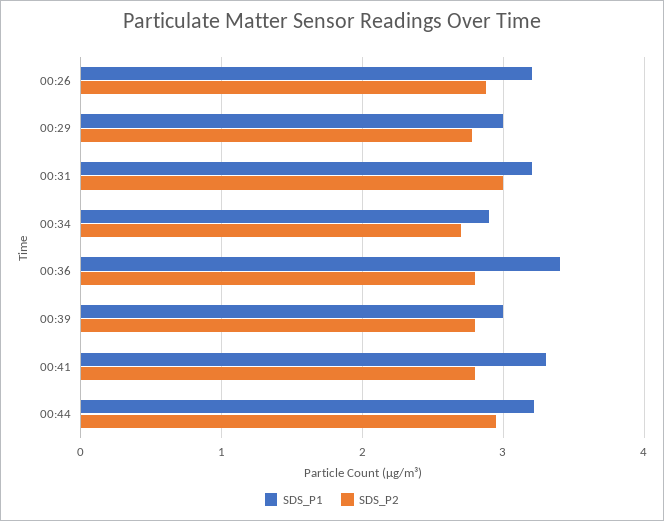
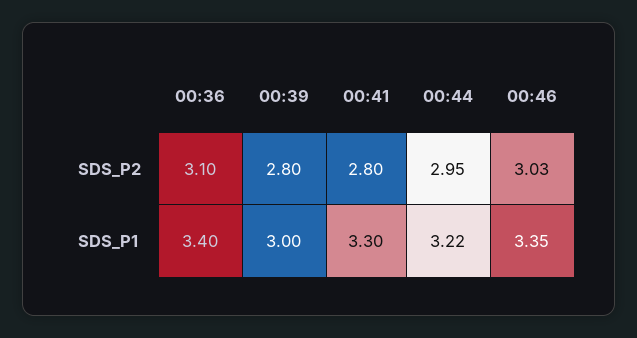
SDS_P1, 00:26: 3.2 -> none
SDS_P2, 00:26: 2.9 -> none
SDS_P1, 00:29: 3 -> none
SDS_P2, 00:29: 2.8 -> none
SDS_P1, 00:31: 3.2 -> none
SDS_P2, 00:31: 3 -> none
SDS_P1, 00:34: 2.9 -> none
SDS_P2, 00:34: 2.7 -> none
SDS_P2, 00:36: 2.8 -> 3.1
SDS_P2, 00:46: none -> 3.03
SDS_P1, 00:46: none -> 3.35

